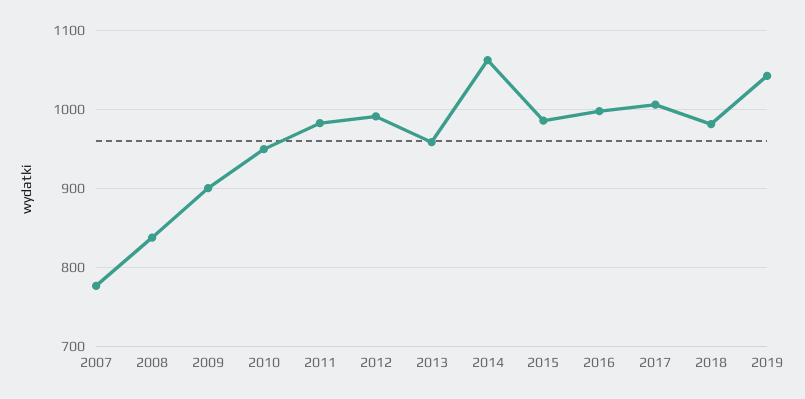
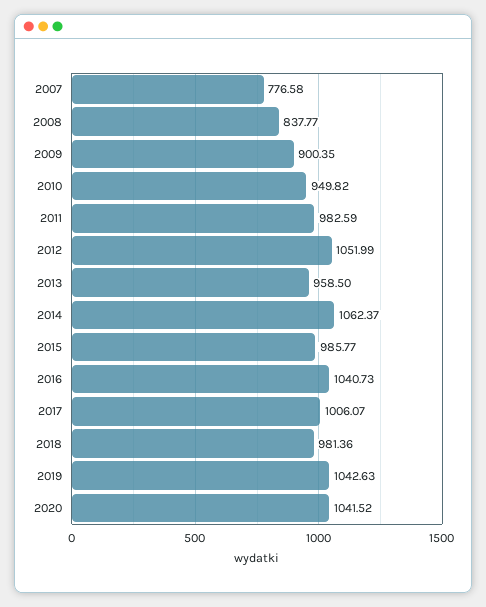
2012: 990 -> 1051.99
2016: 1000 -> 1040.73
2020: none -> 1041.52

